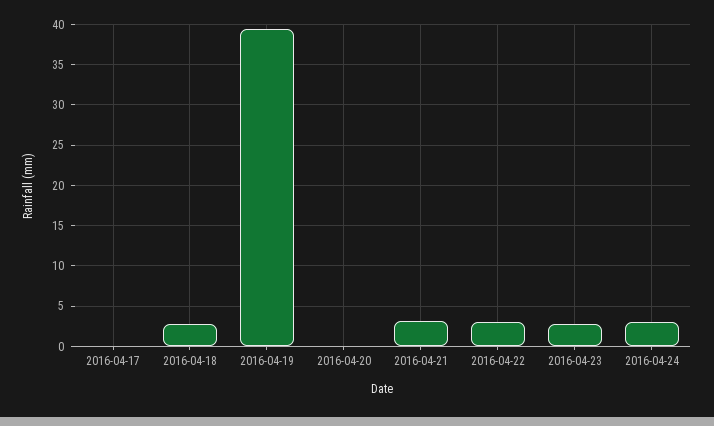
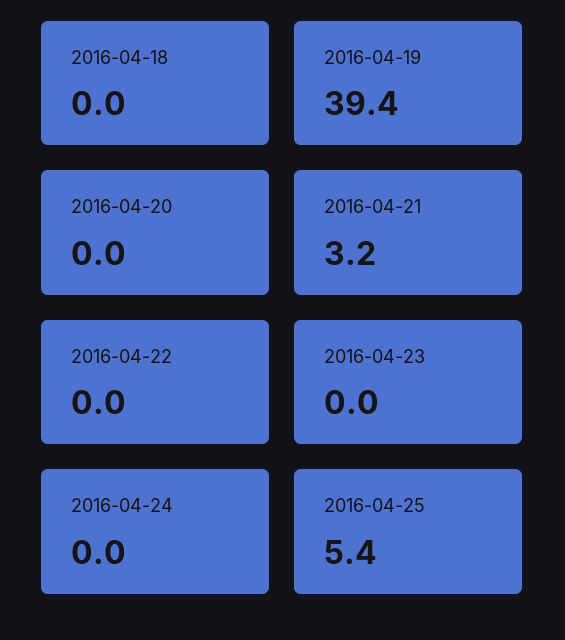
2016-04-17: 0 -> none
2016-04-18: 3 -> 0
2016-04-22: 3 -> 0
2016-04-23: 3 -> 0
2016-04-24: 3 -> 0
2016-04-25: none -> 5.4

